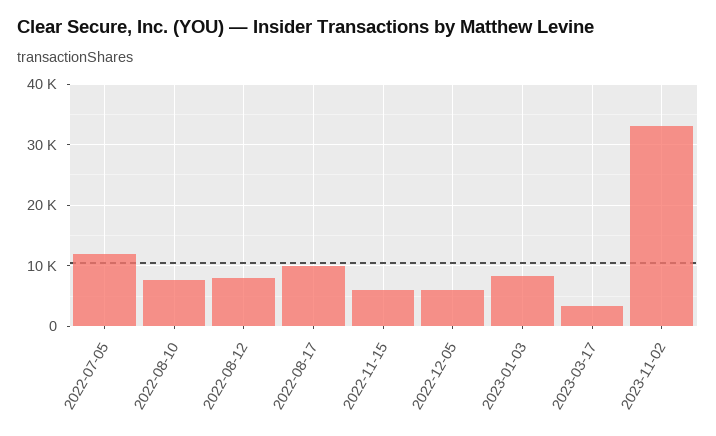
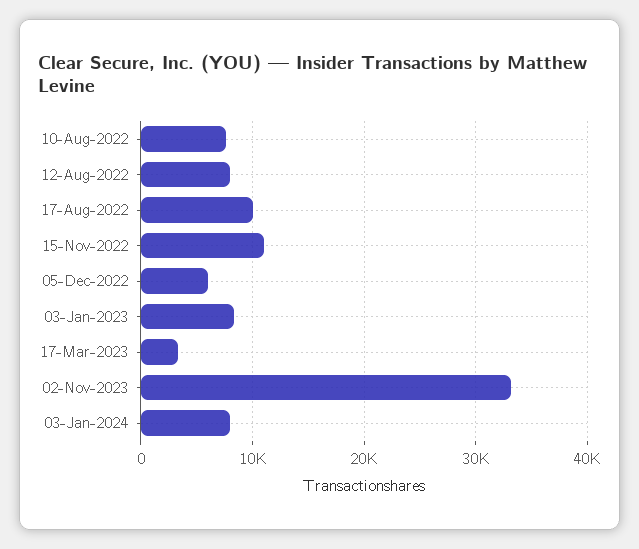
2022-07-05: 12000 -> none
2022-11-15: 6000 -> 11000
03-Jan-2024: none -> 8000

